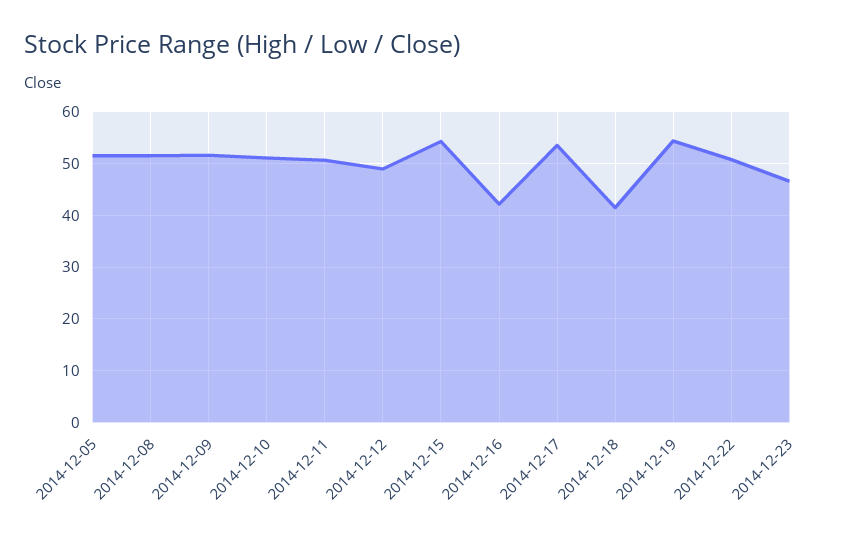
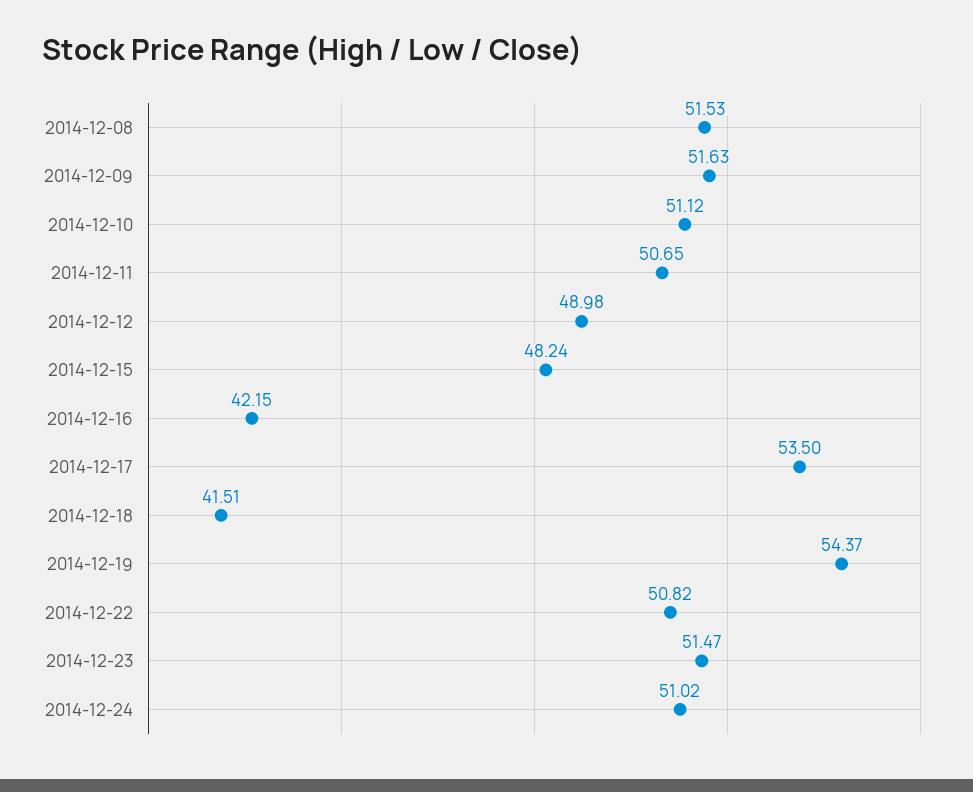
2014-12-05: 52 -> none
2014-12-15: 54 -> 48.24
2014-12-23: 46 -> 51.47
2014-12-24: none -> 51.02

